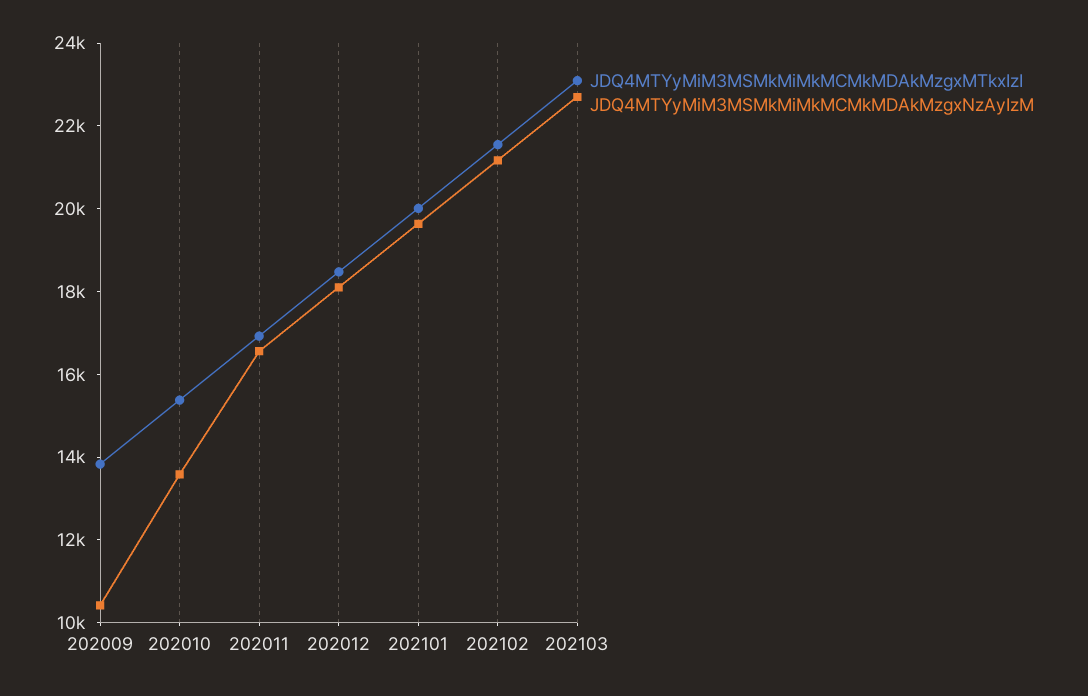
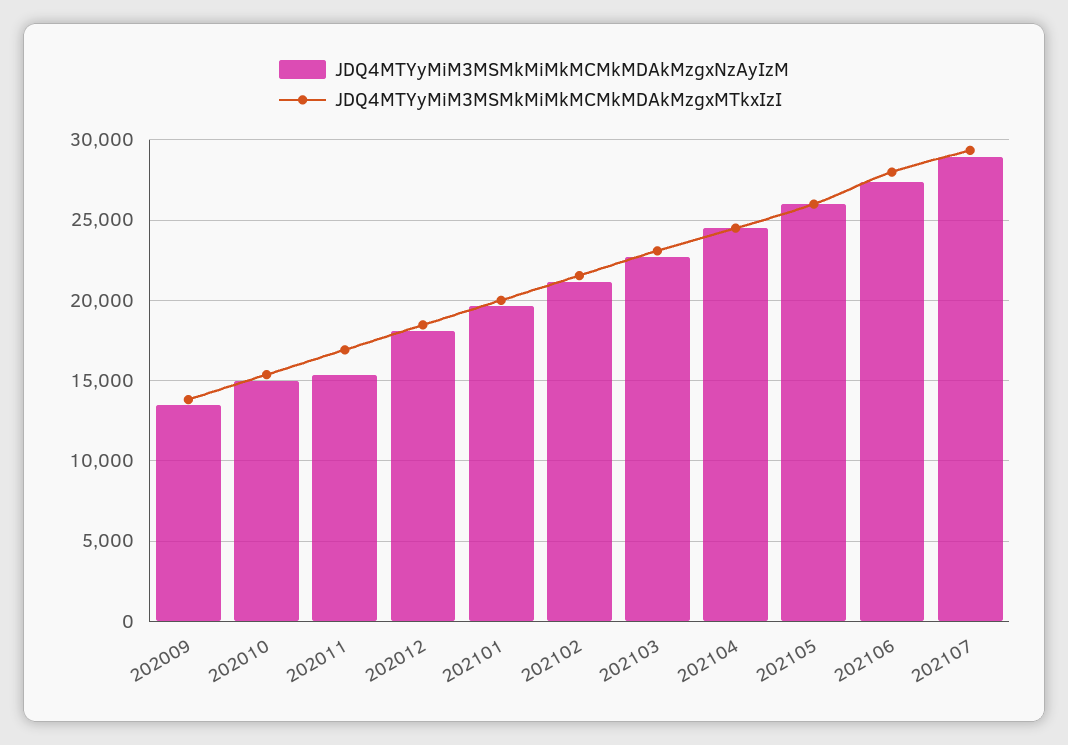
JDQ4MTYyMiM3MSMkMiMkMCMkMDAkMzgxNzAyIzM, 202009: 10500 -> 13500
JDQ4MTYyMiM3MSMkMiMkMCMkMDAkMzgxNzAyIzM, 202010: 13500 -> 15000
JDQ4MTYyMiM3MSMkMiMkMCMkMDAkMzgxNzAyIzM, 202011: 16500 -> 15500
JDQ4MTYyMiM3MSMkMiMkMCMkMDAkMzgxNzAyIzM, 202104: none -> 24500
JDQ4MTYyMiM3MSMkMiMkMCMkMDAkMzgxMTkxIzI, 202104: none -> 24500
JDQ4MTYyMiM3MSMkMiMkMCMkMDAkMzgxNzAyIzM, 202105: none -> 26000
JDQ4MTYyMiM3MSMkMiMkMCMkMDAkMzgxMTkxIzI, 202105: none -> 26000
JDQ4MTYyMiM3MSMkMiMkMCMkMDAkMzgxNzAyIzM, 202106: none -> 27500
JDQ4MTYyMiM3MSMkMiMkMCMkMDAkMzgxMTkxIzI, 202106: none -> 28000
JDQ4MTYyMiM3MSMkMiMkMCMkMDAkMzgxNzAyIzM, 202107: none -> 29000
JDQ4MTYyMiM3MSMkMiMkMCMkMDAkMzgxMTkxIzI, 202107: none -> 29500

